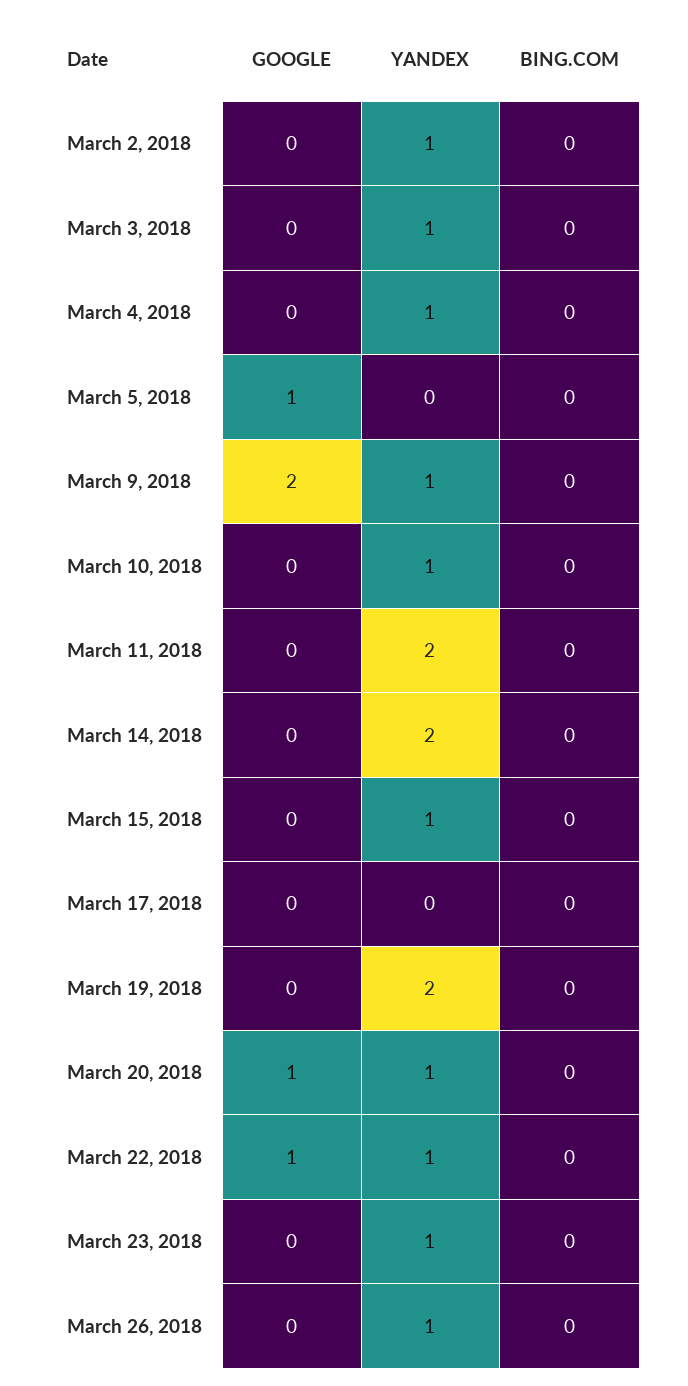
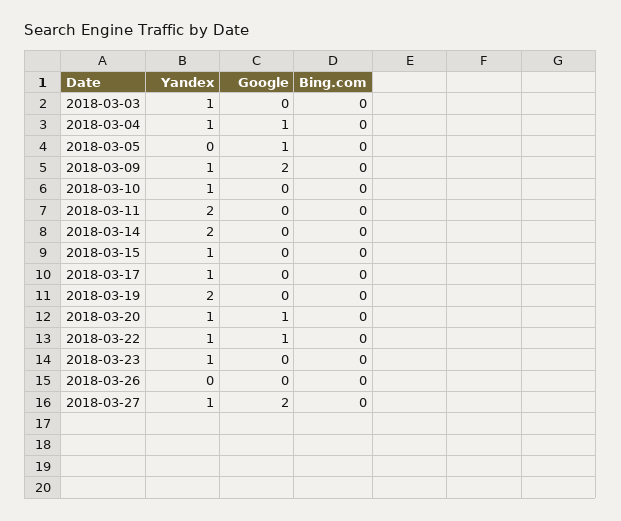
GOOGLE, March 2, 2018: 0 -> none
YANDEX, March 2, 2018: 1 -> none
BING.COM, March 2, 2018: 0 -> none
GOOGLE, March 4, 2018: 0 -> 1
YANDEX, March 17, 2018: 0 -> 1
YANDEX, March 26, 2018: 1 -> 0
YANDEX, 2018-03-27: none -> 1
GOOGLE, 2018-03-27: none -> 2
BING.COM, 2018-03-27: none -> 0

